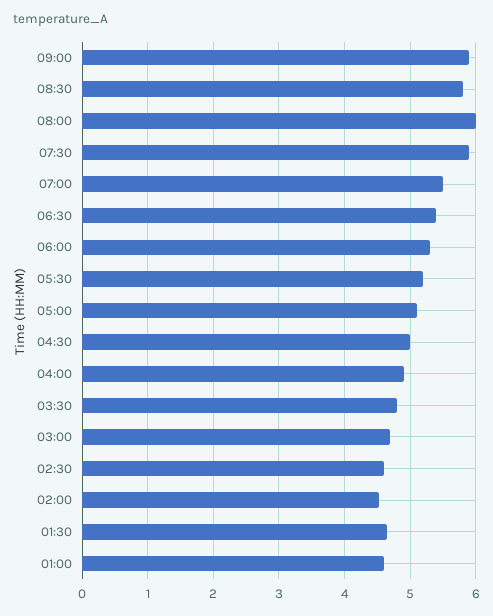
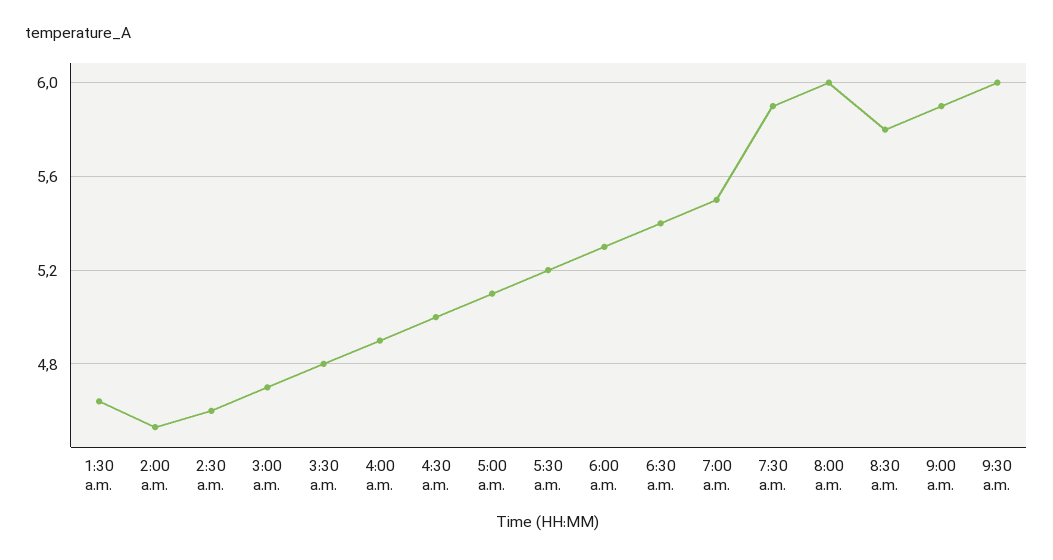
01:00: 4.6 -> none
9:30 a.m.: none -> 6

